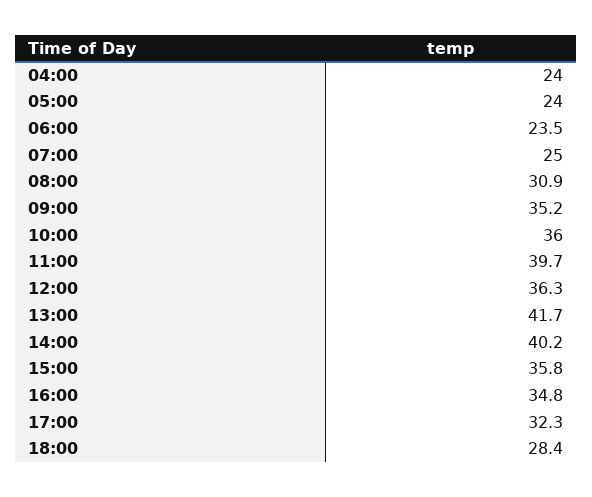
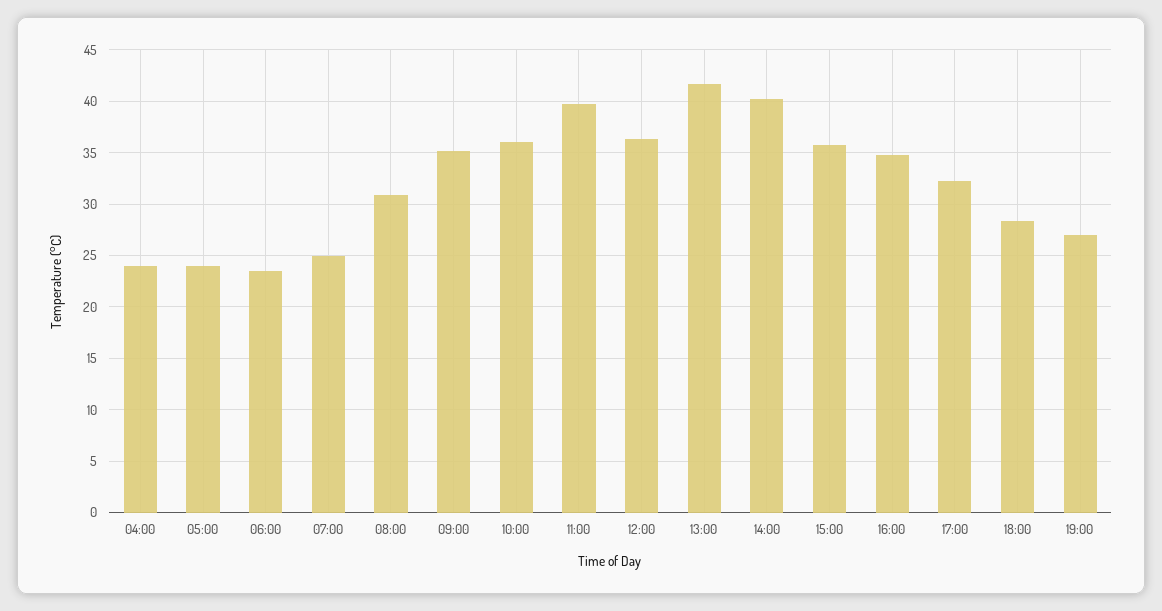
19:00: none -> 27

